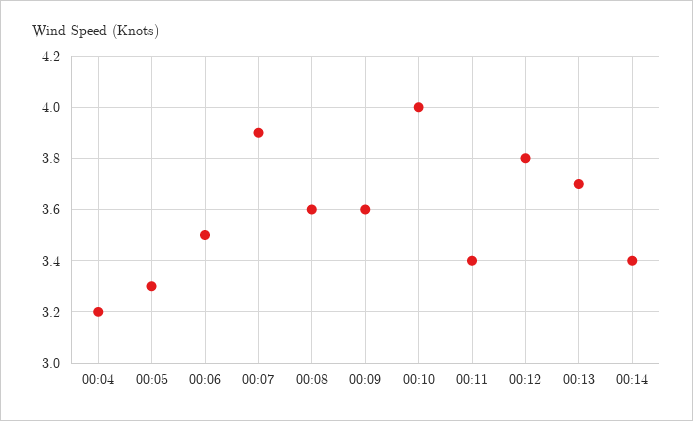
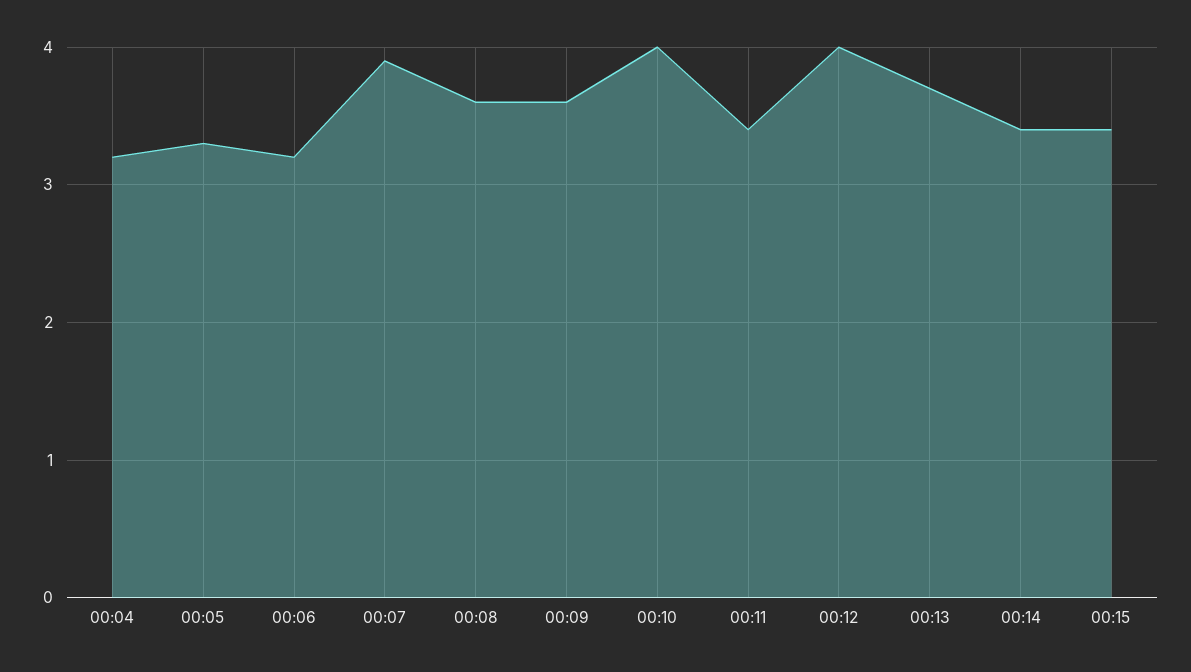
00:06: 3.5 -> 3.2
00:12: 3.8 -> 4
00:15: none -> 3.4

